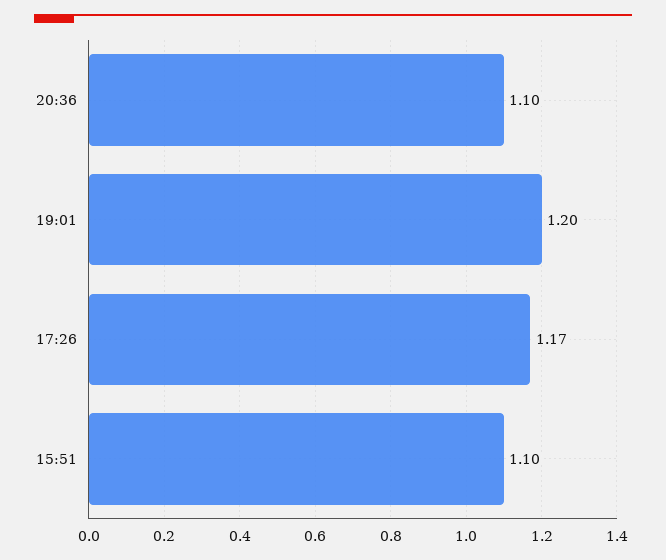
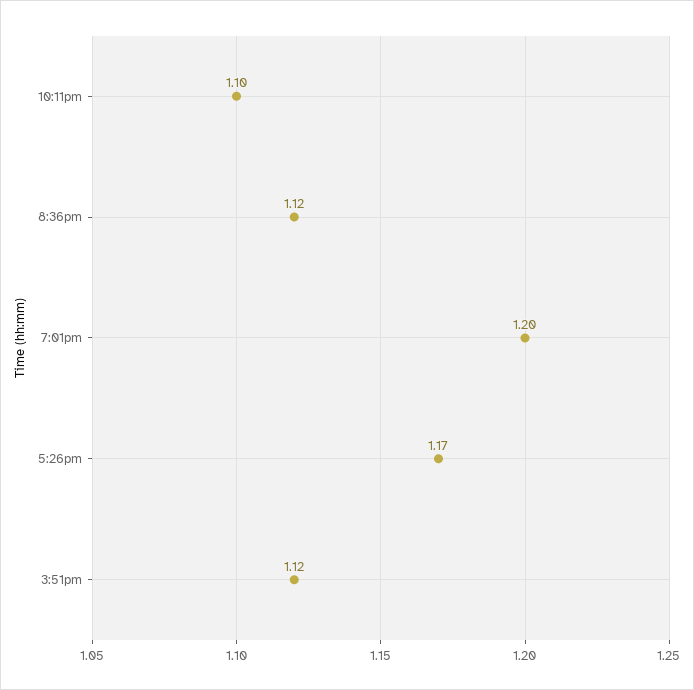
20:36: 1.1 -> 1.12
15:51: 1.1 -> 1.12
10:11pm: none -> 1.1

